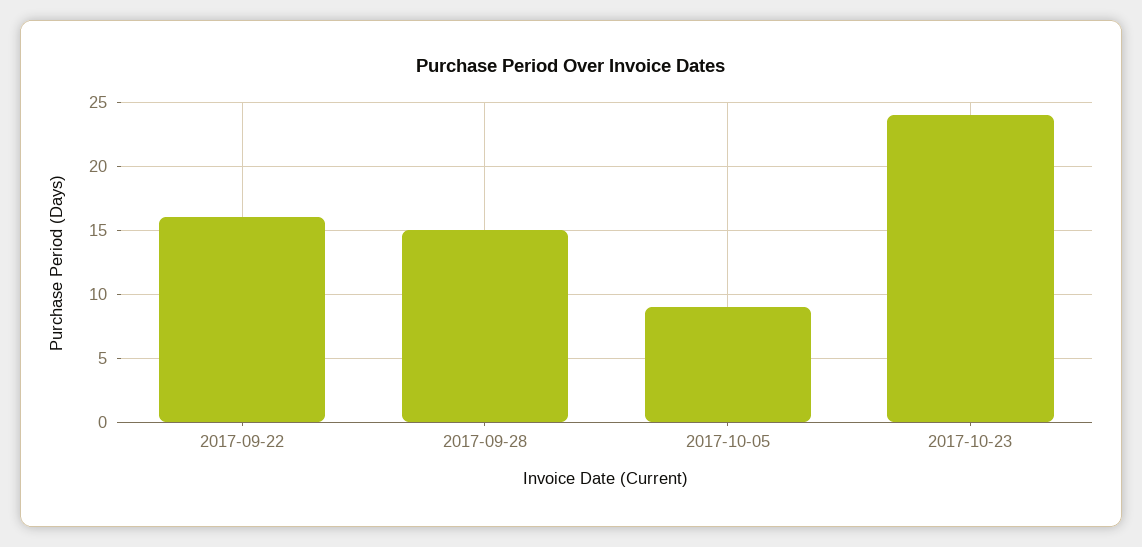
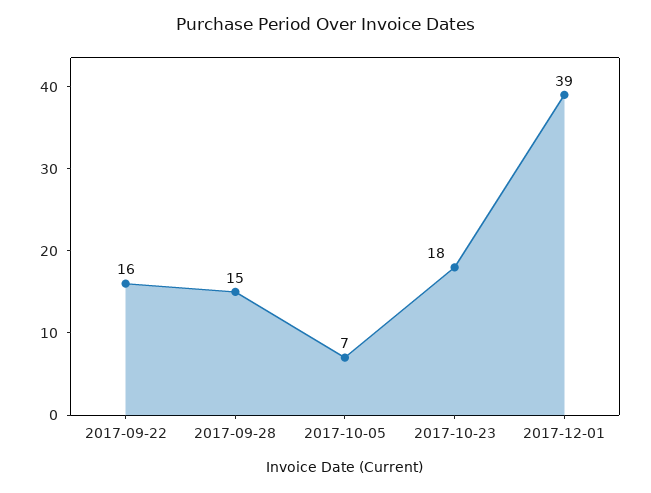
2017-10-05: 9 -> 7
2017-10-23: 24 -> 18
2017-12-01: none -> 39

